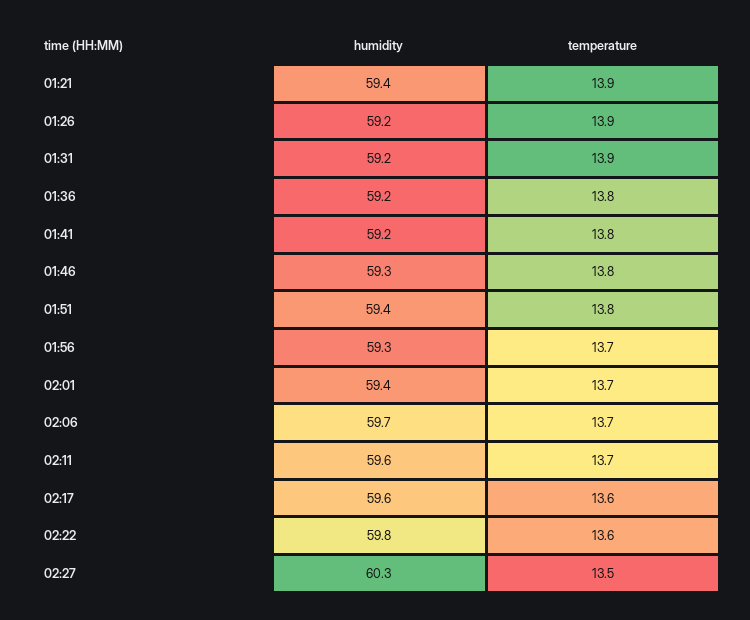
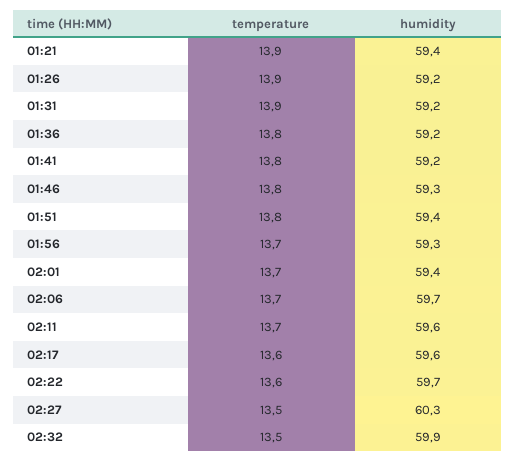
humidity, 02:22: 59.8 -> 59.7
temperature, 02:32: none -> 13.5
humidity, 02:32: none -> 59.9

